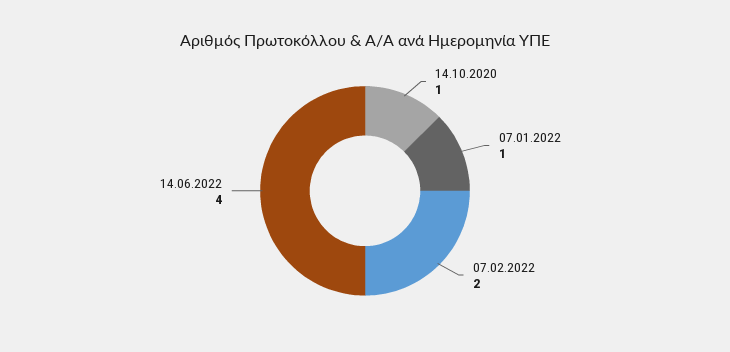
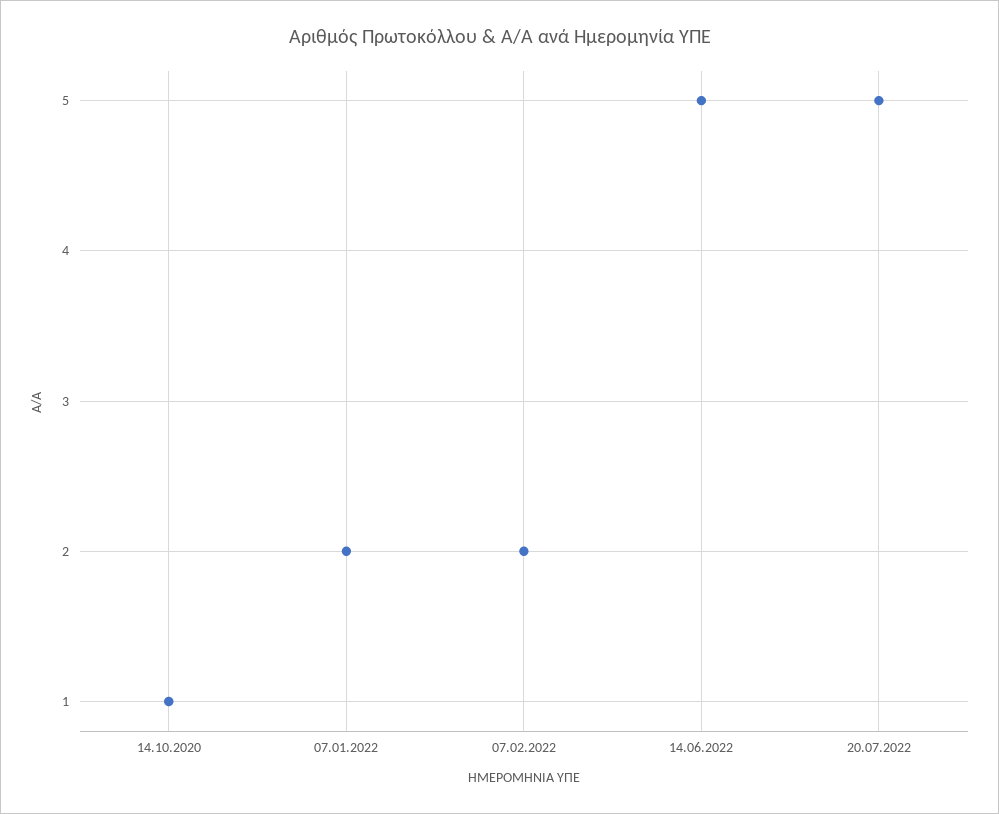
07.01.2022: 1 -> 2
14.06.2022: 4 -> 5
20.07.2022: none -> 5

